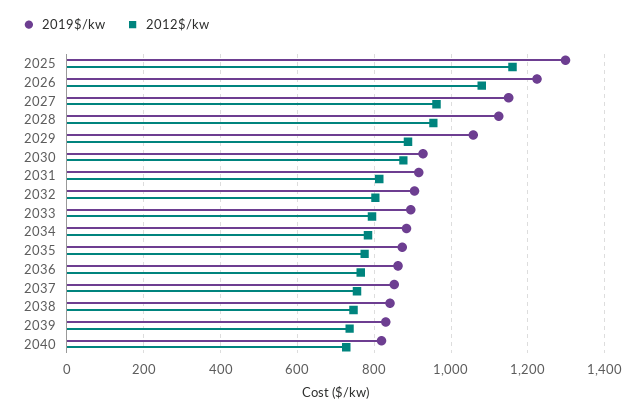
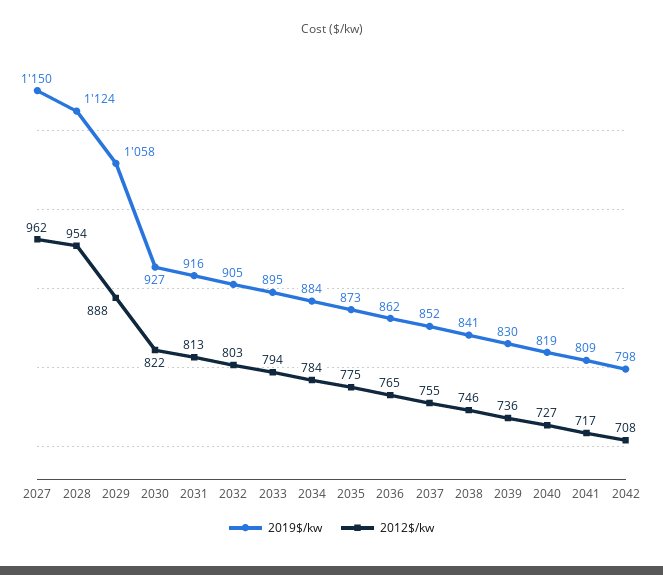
2019$/kw, 2025: 1300 -> none
2012$/kw, 2025: 1160 -> none
2019$/kw, 2026: 1220 -> none
2012$/kw, 2026: 1080 -> none
2012$/kw, 2030: 880 -> 822
2019$/kw, 2041: none -> 809
2012$/kw, 2041: none -> 717
2019$/kw, 2042: none -> 798
2012$/kw, 2042: none -> 708

